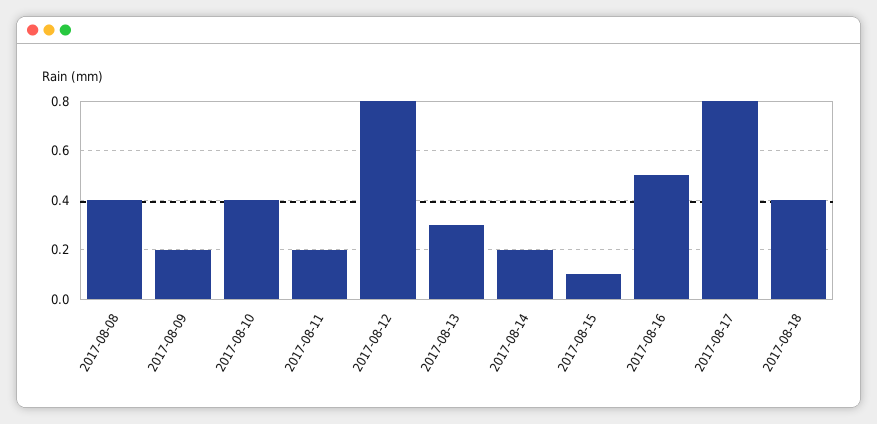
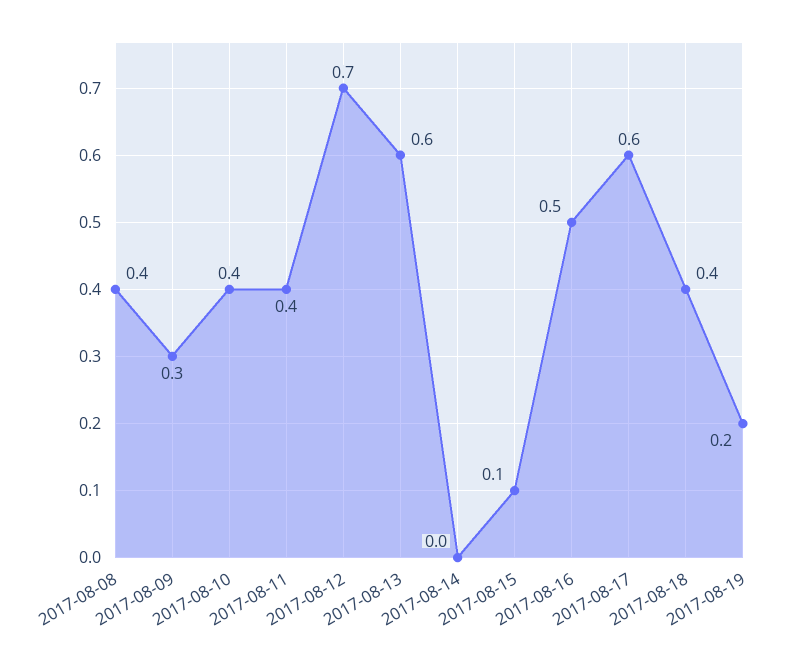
2017-08-09: 0.2 -> 0.3
2017-08-11: 0.2 -> 0.4
2017-08-12: 0.8 -> 0.7
2017-08-13: 0.3 -> 0.6
2017-08-14: 0.2 -> 0
2017-08-17: 0.8 -> 0.6
2017-08-19: none -> 0.2

